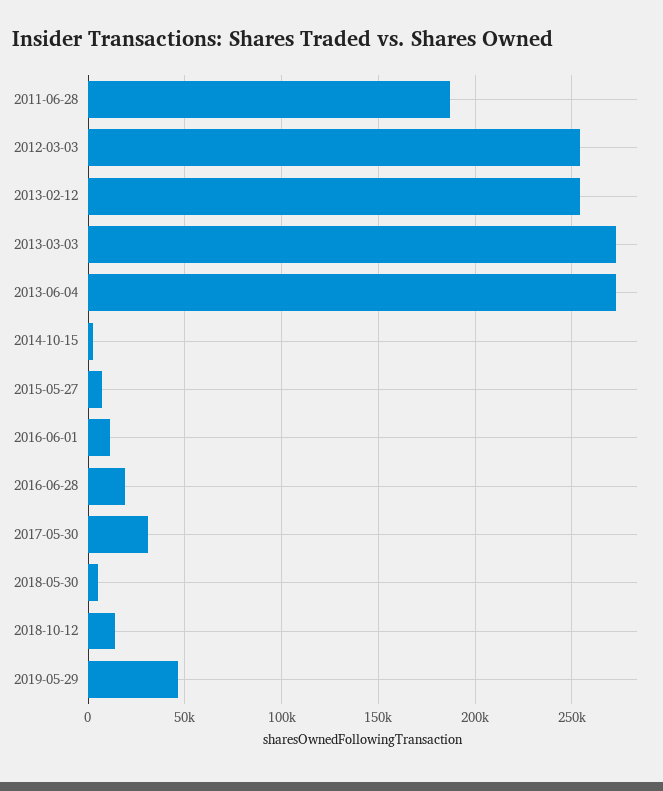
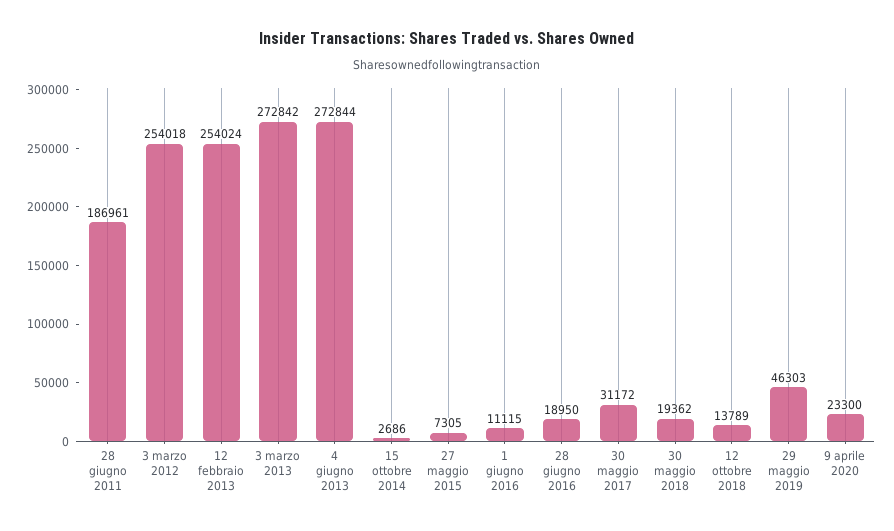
2018-05-30: 5000 -> 19362
9 aprile 2020: none -> 23300

